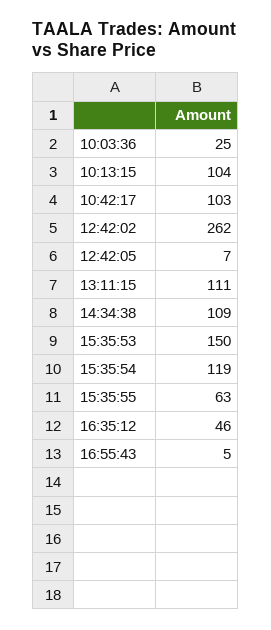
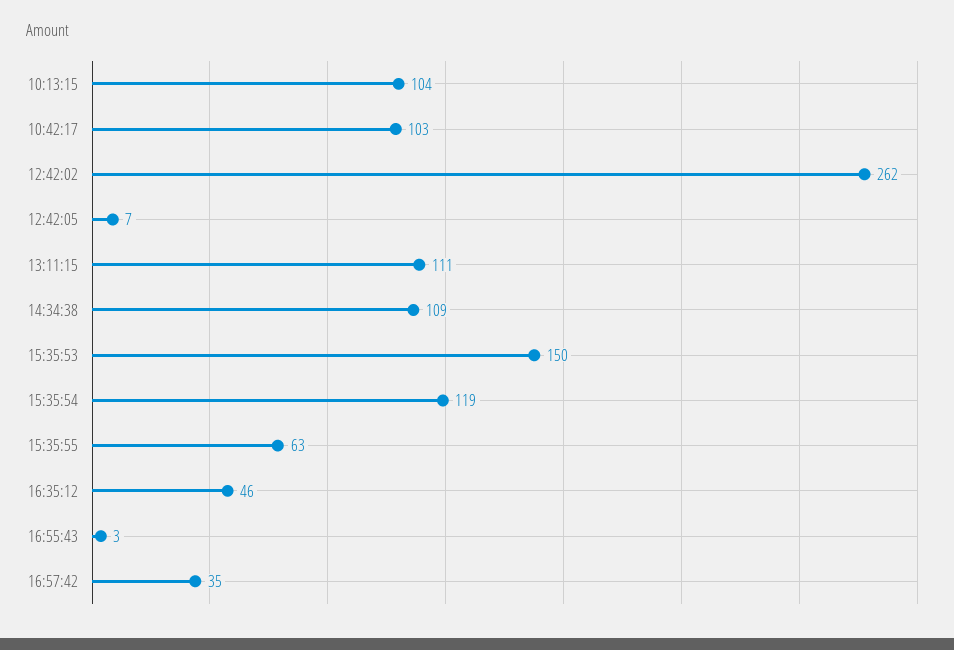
10:03:36: 25 -> none
16:55:43: 5 -> 3
16:57:42: none -> 35

